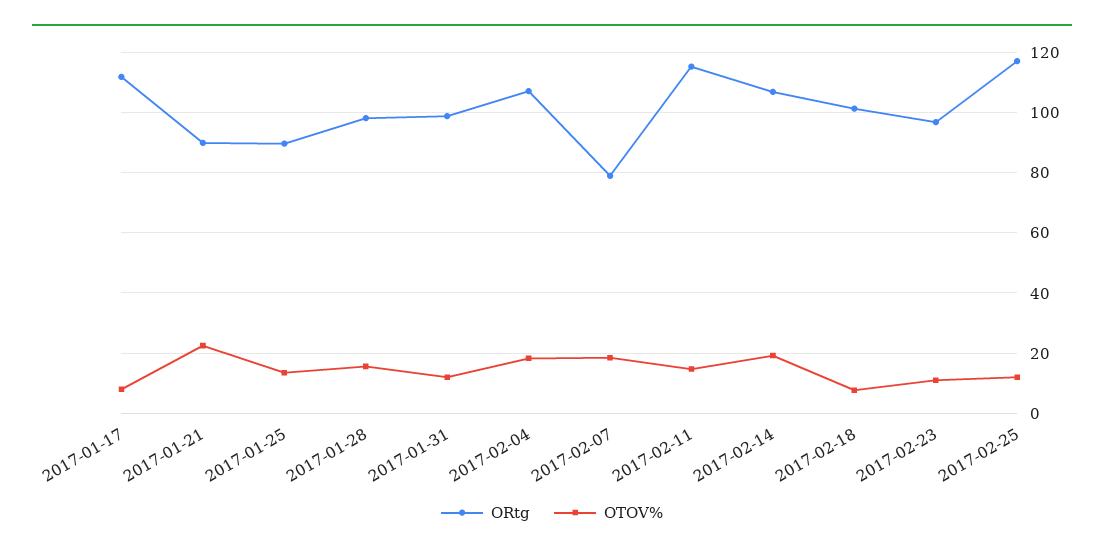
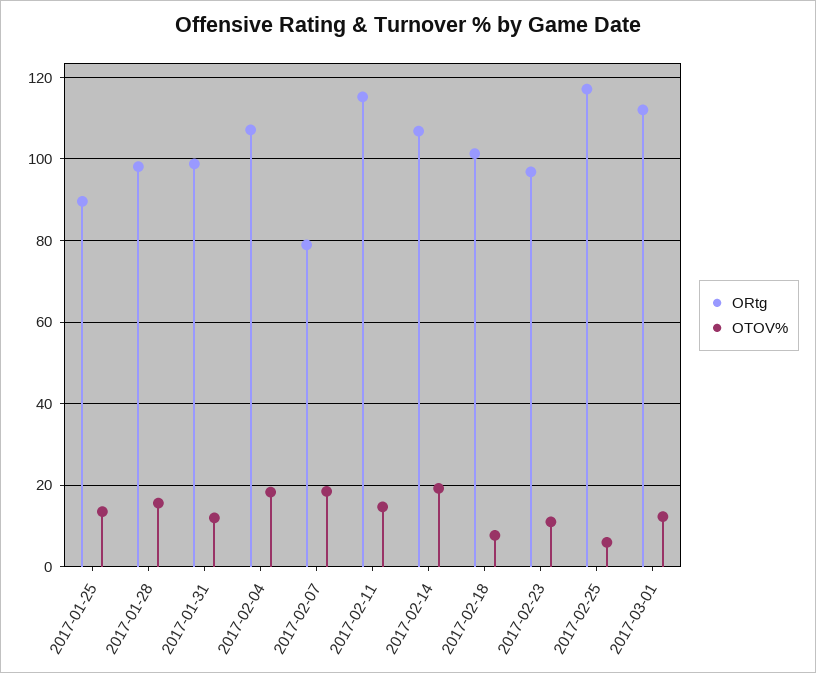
ORtg, 2017-01-17: 112 -> none
OTOV%, 2017-01-17: 8 -> none
ORtg, 2017-01-21: 90 -> none
OTOV%, 2017-01-21: 22 -> none
OTOV%, 2017-02-25: 12 -> 6
ORtg, 2017-03-01: none -> 112
OTOV%, 2017-03-01: none -> 12

